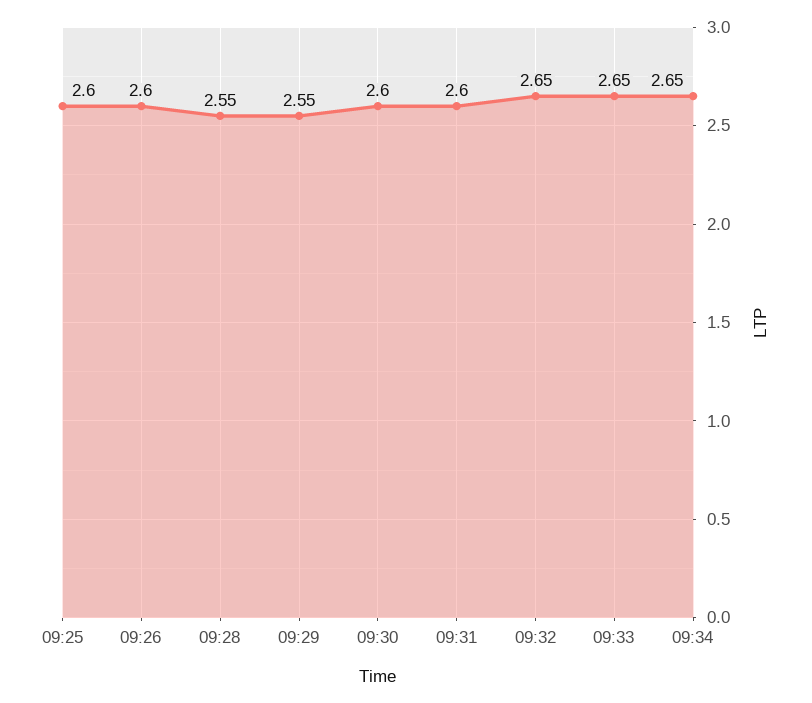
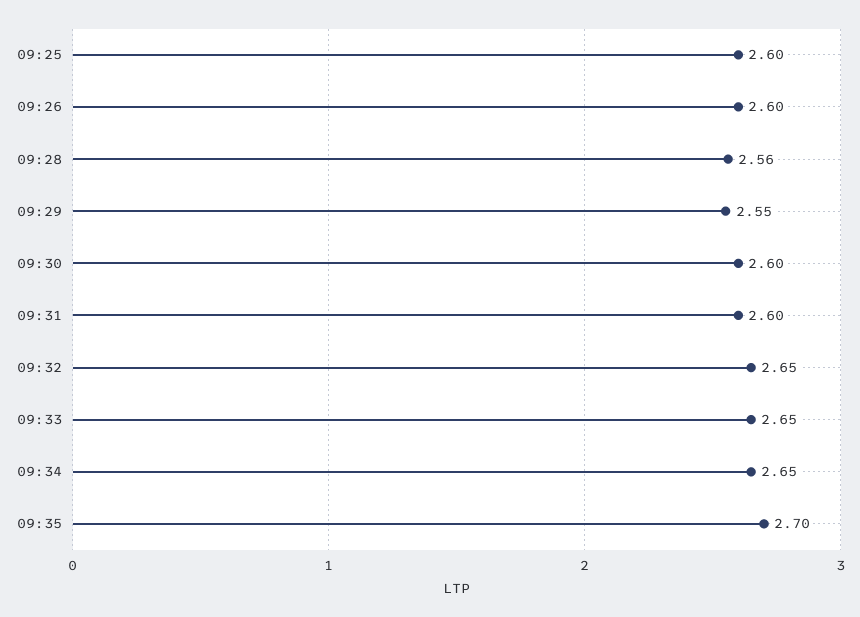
09:28: 2.55 -> 2.56
09:35: none -> 2.7

